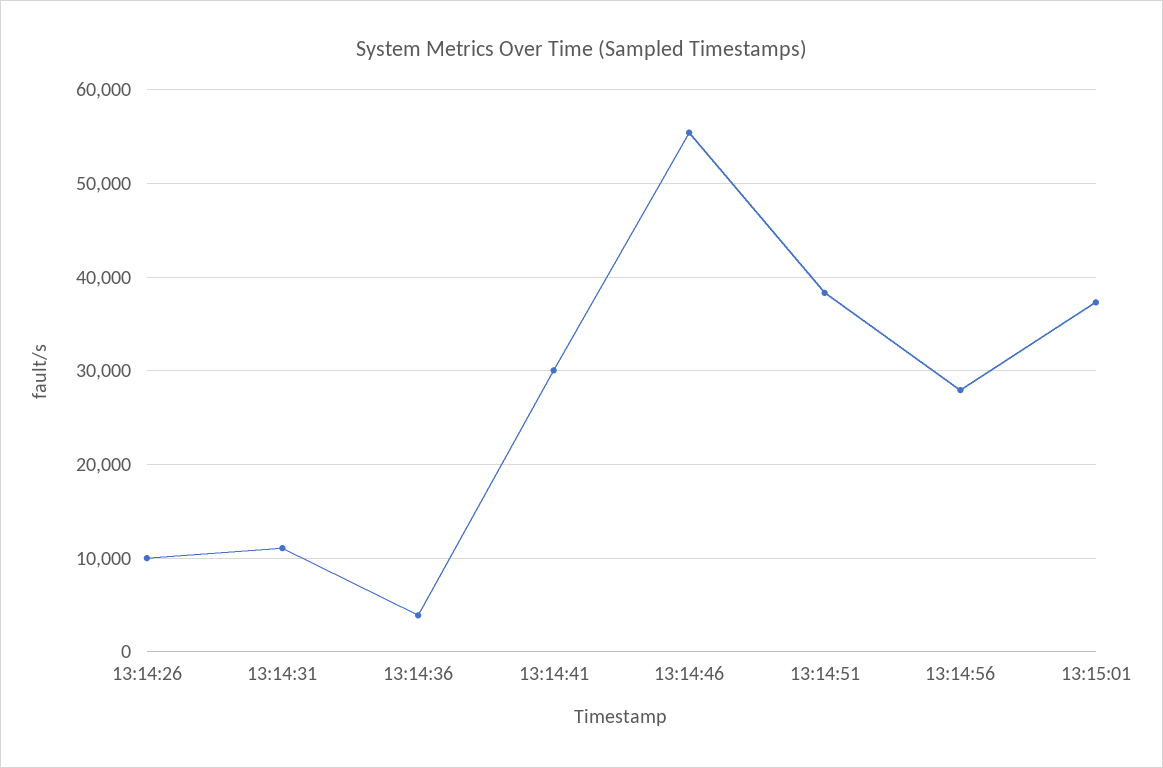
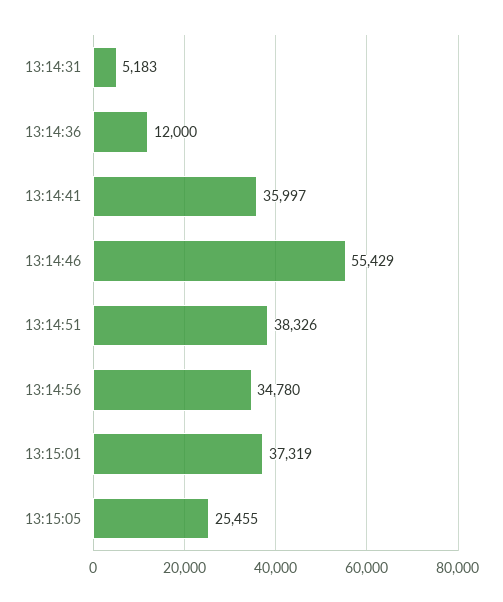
13:14:26: 10000 -> none
13:14:31: 11000 -> 5183
13:14:36: 4000 -> 12000
13:14:41: 30000 -> 35997
13:14:56: 28000 -> 34780
13:15:05: none -> 25455

